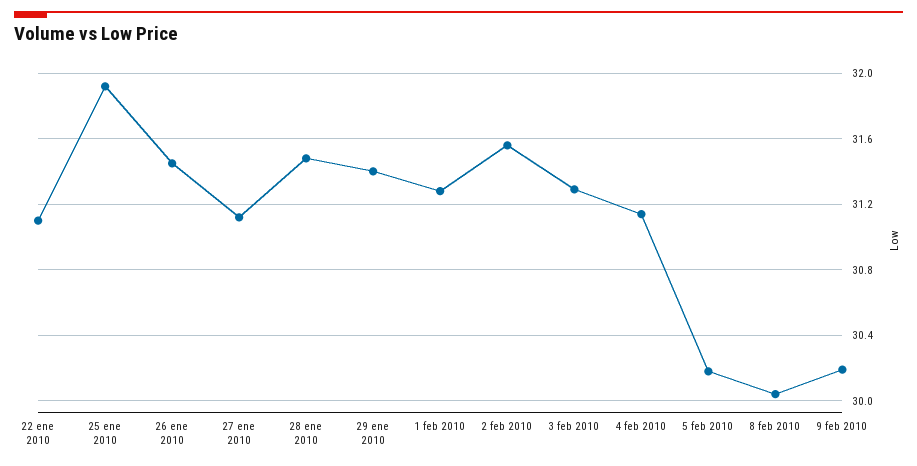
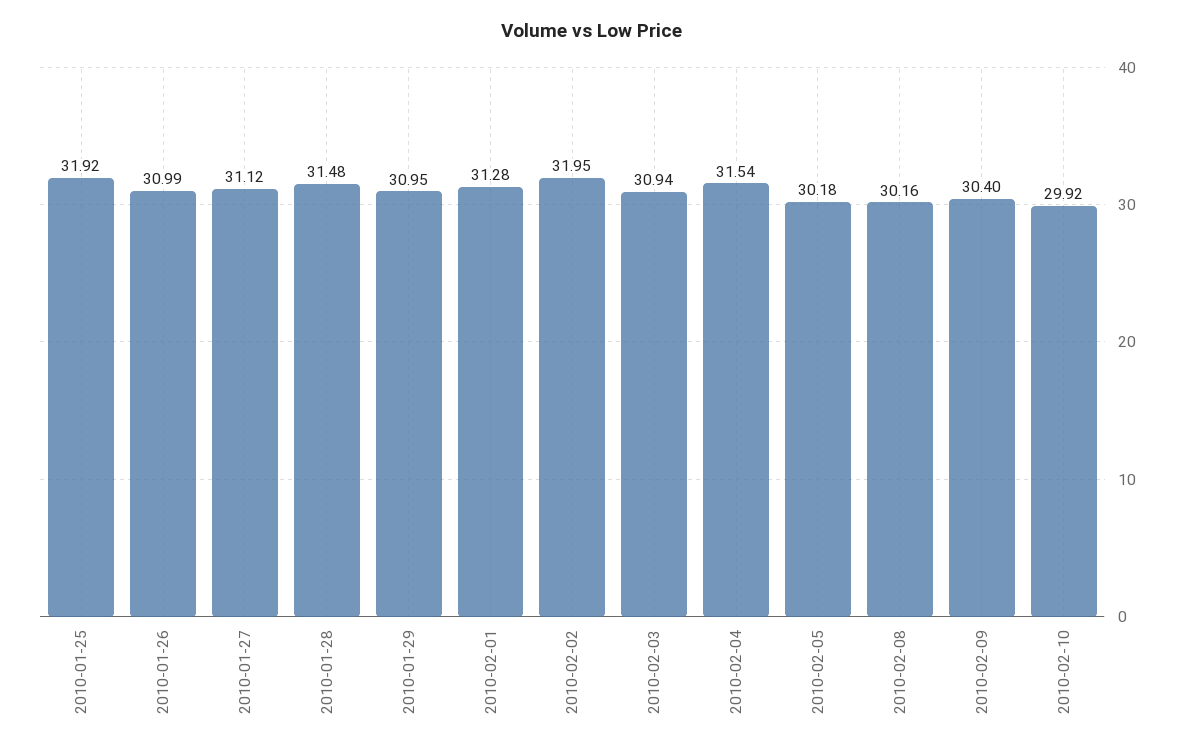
22 ene 2010: 31.1 -> none
26 ene 2010: 31.45 -> 30.99
29 ene 2010: 31.4 -> 30.95
2 feb 2010: 31.55 -> 31.95
3 feb 2010: 31.3 -> 30.94
4 feb 2010: 31.15 -> 31.54
8 feb 2010: 30.05 -> 30.16
9 feb 2010: 30.2 -> 30.4
2010-02-10: none -> 29.92

